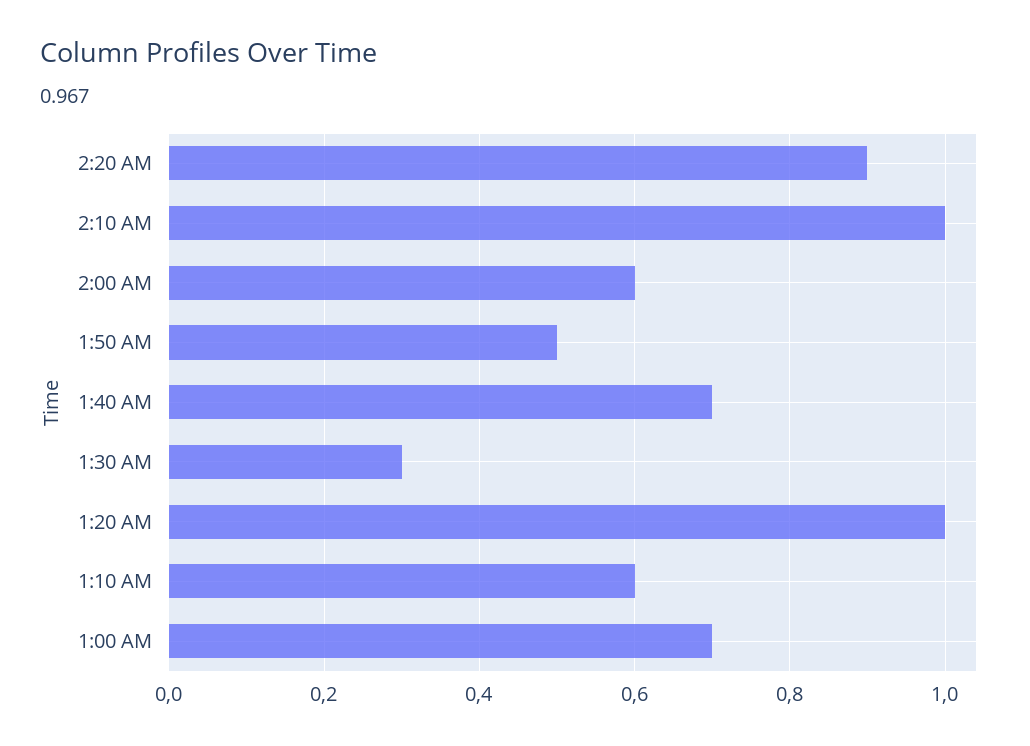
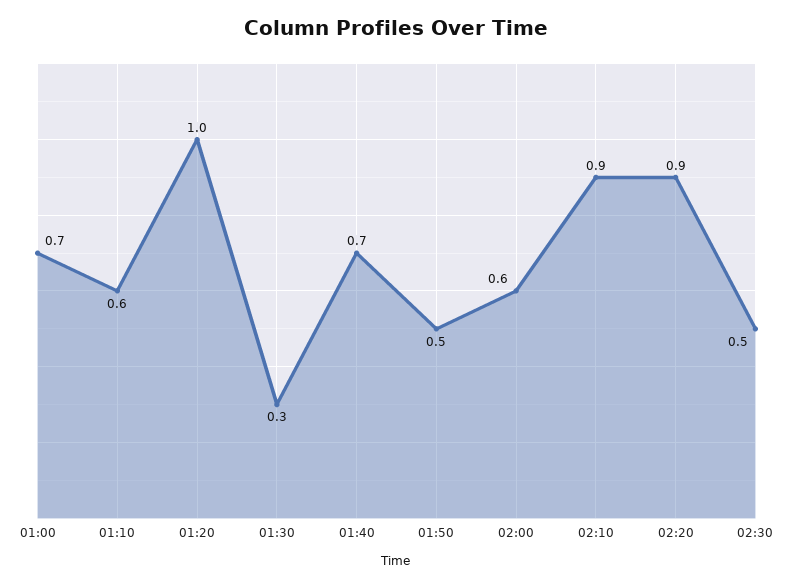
2:10 AM: 1 -> 0.9
02:30: none -> 0.5

